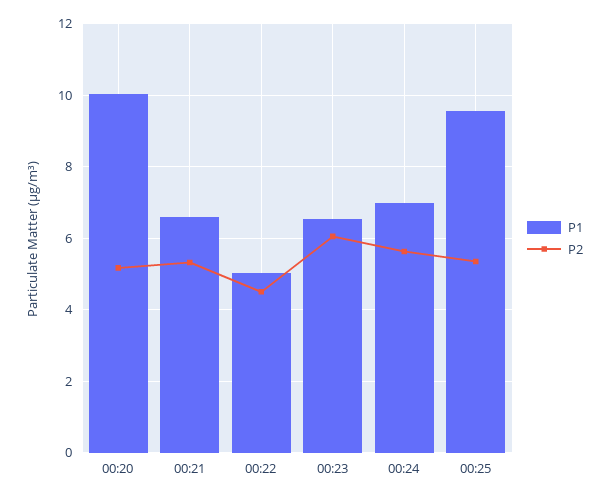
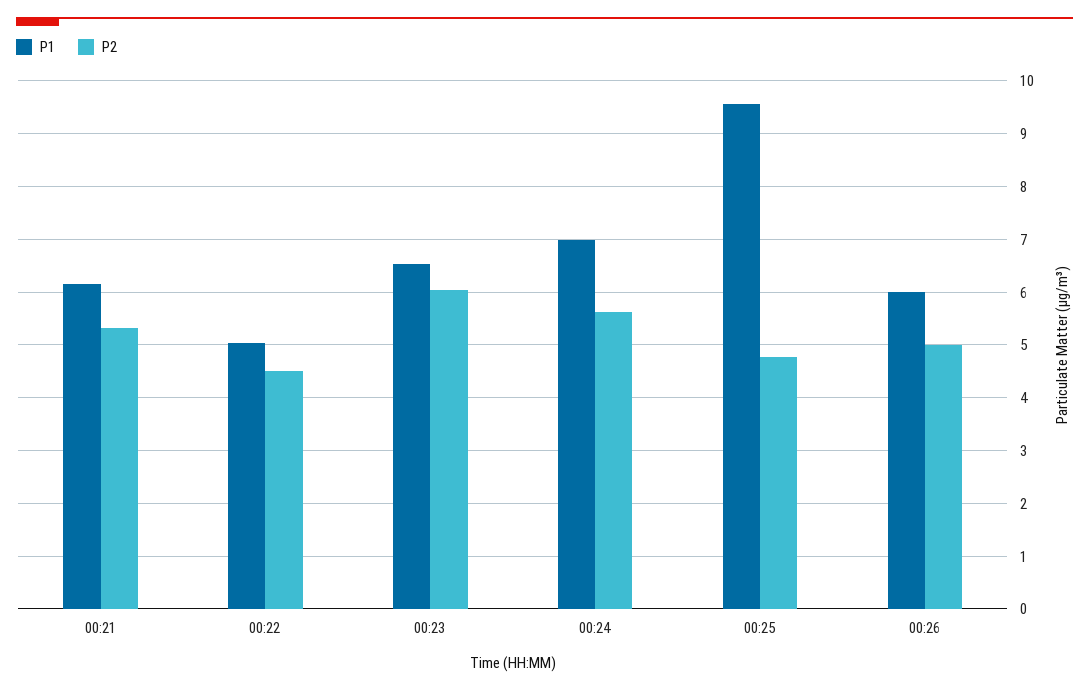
P1, 00:20: 10 -> none
P2, 00:20: 5.2 -> none
P1, 00:21: 6.6 -> 6.2
P2, 00:25: 5.4 -> 4.8
P1, 00:26: none -> 6
P2, 00:26: none -> 5

